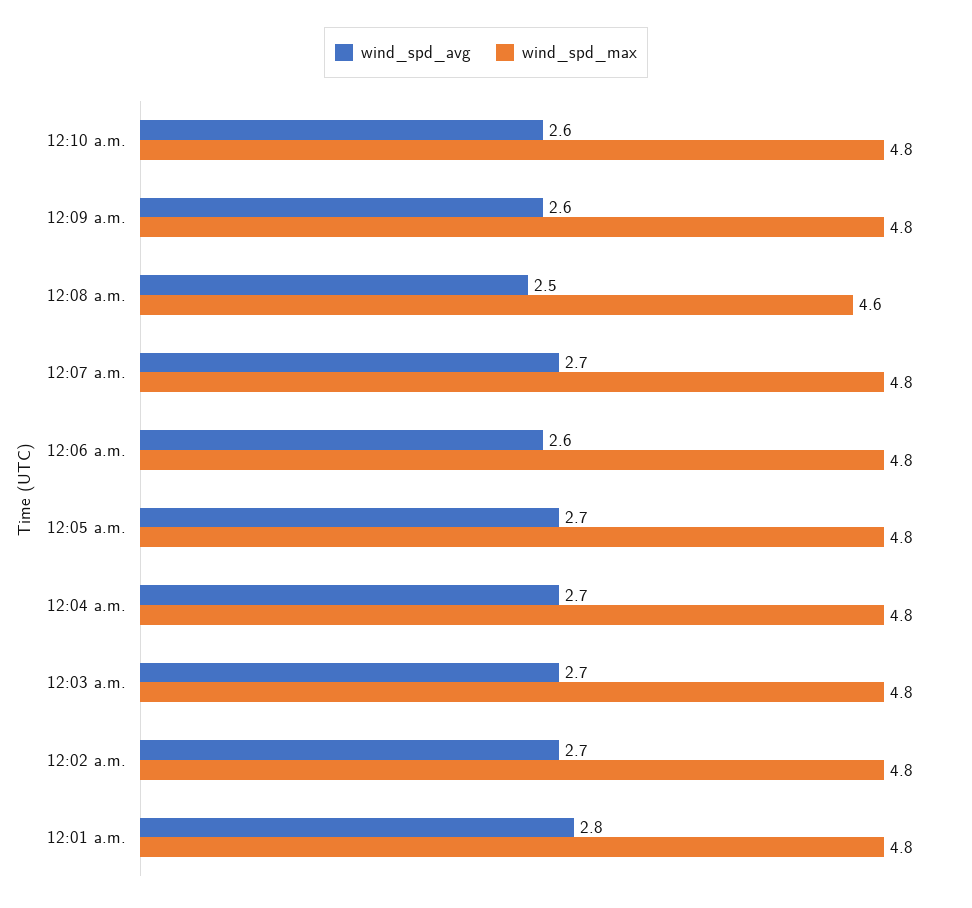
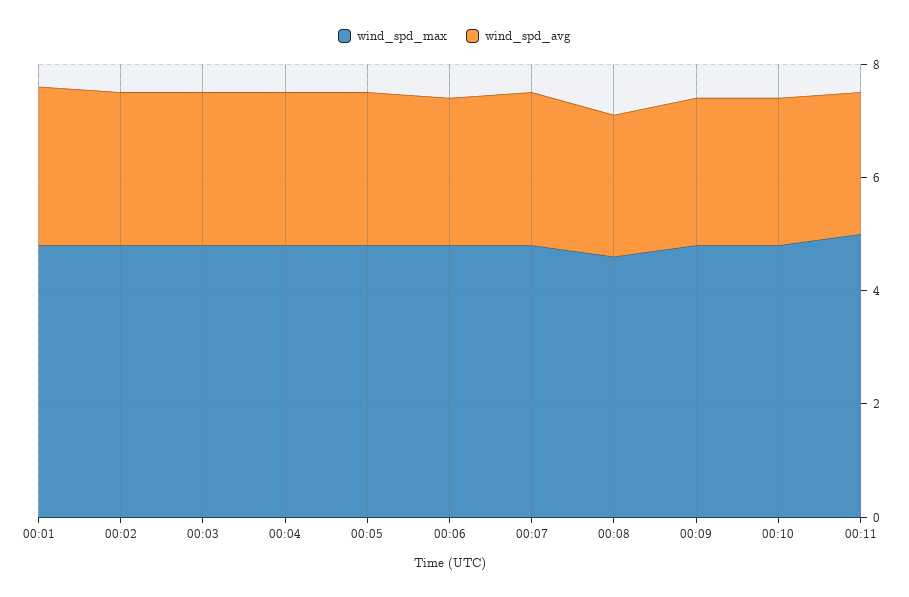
wind_spd_max, 00:11: none -> 5
wind_spd_avg, 00:11: none -> 2.5

